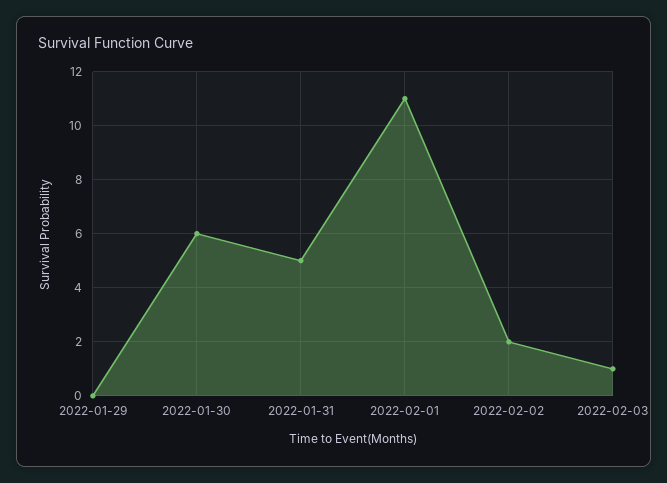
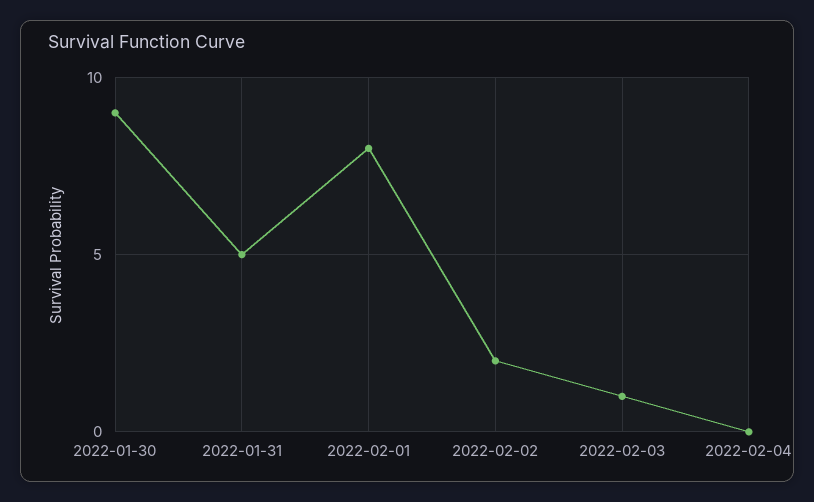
2022-01-29: 0 -> none
2022-01-30: 6 -> 9
2022-02-01: 11 -> 8
2022-02-04: none -> 0

